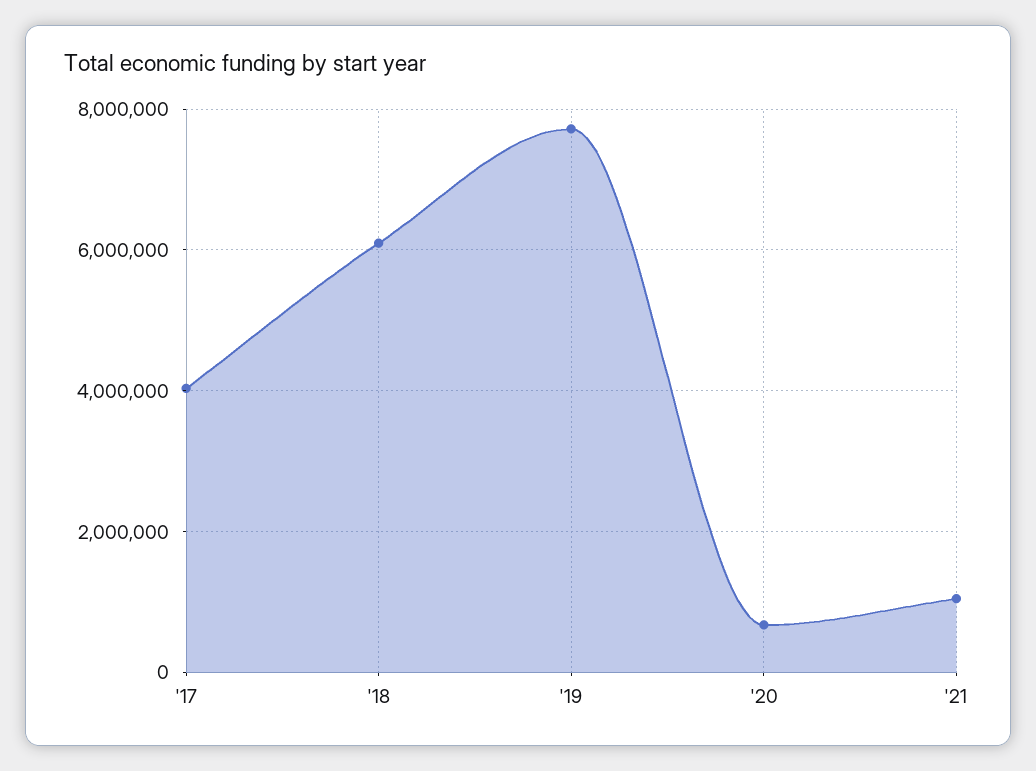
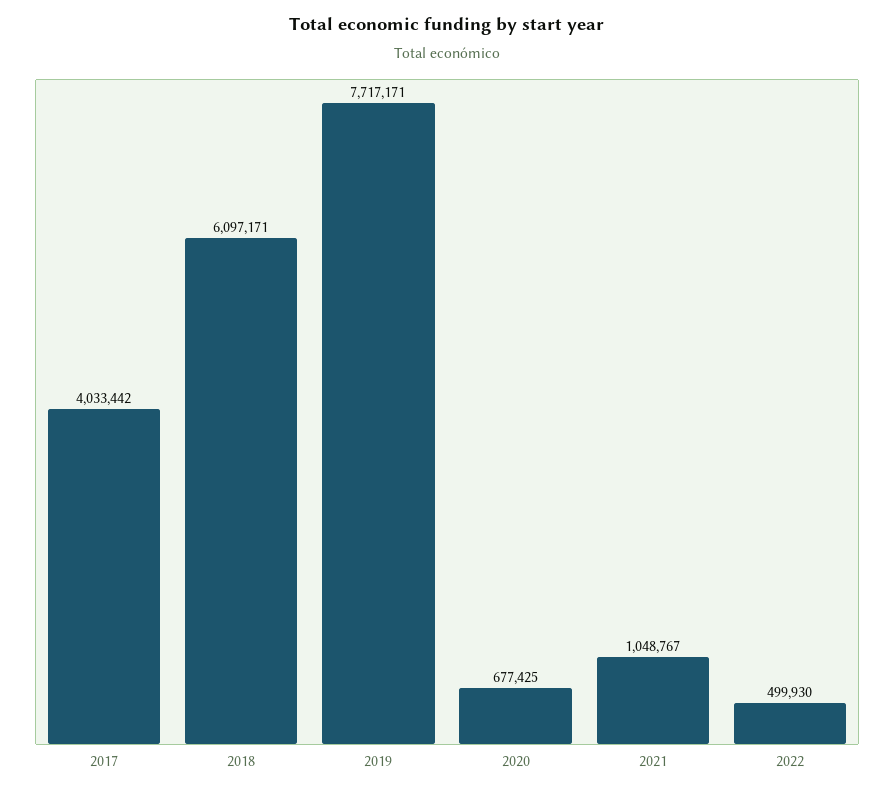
2022: none -> 499930

